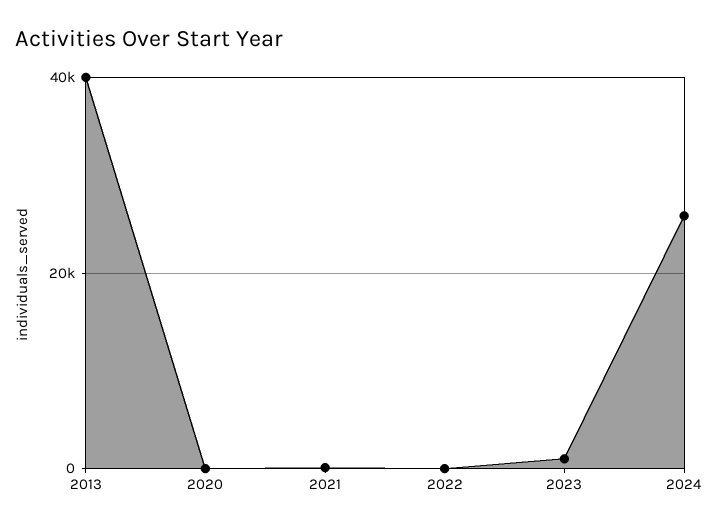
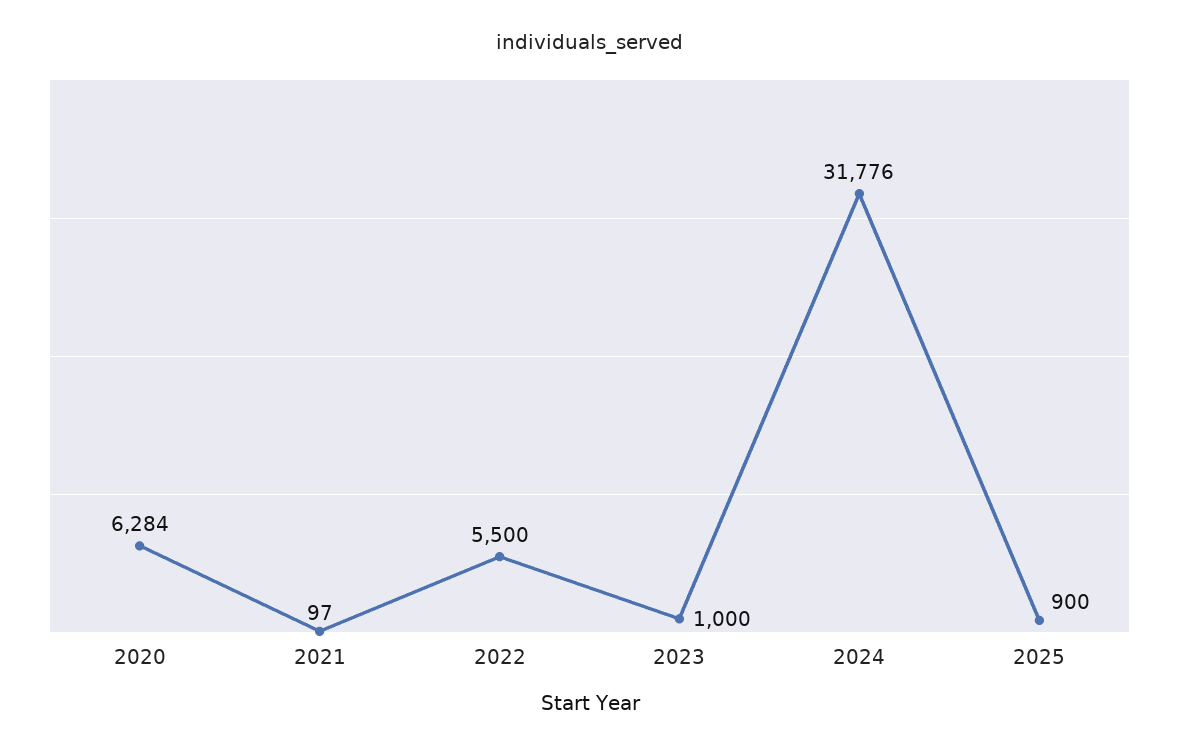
2013: 40000 -> none
2020: 0 -> 6284
2022: 0 -> 5500
2024: 26000 -> 31776
2025: none -> 900

